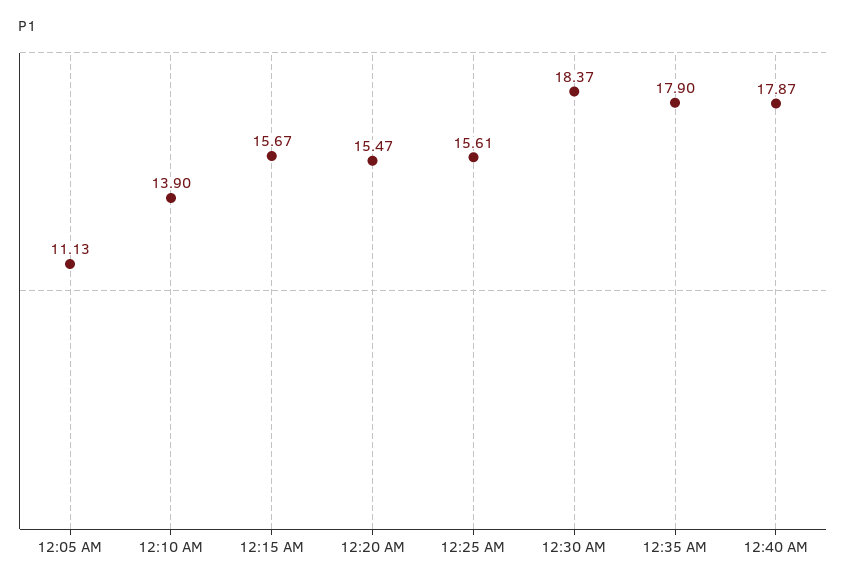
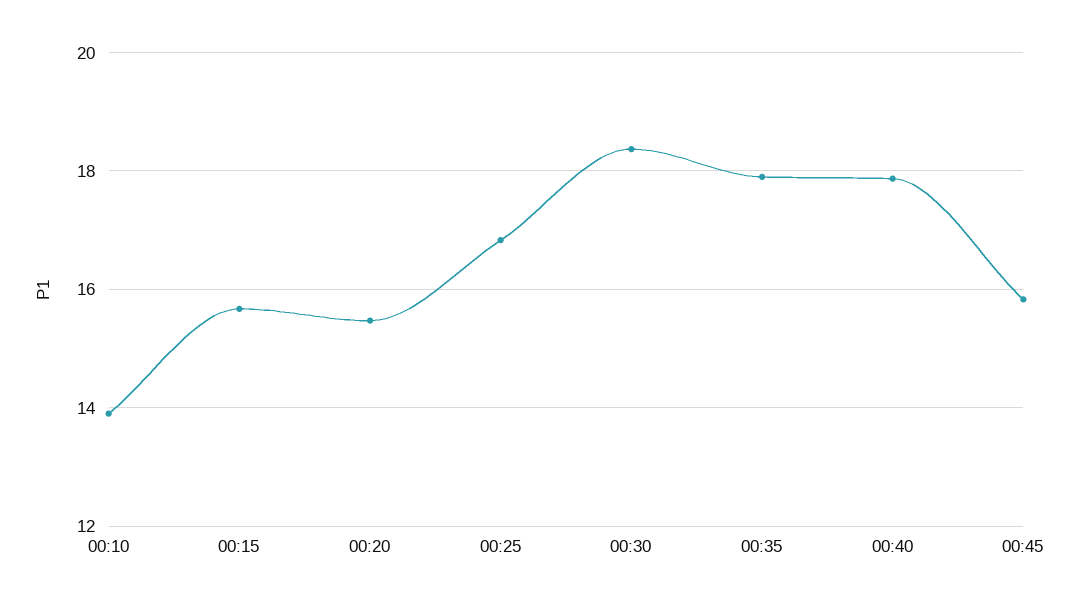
12:05 AM: 11.13 -> none
12:25 AM: 15.61 -> 16.8
00:45: none -> 15.8

